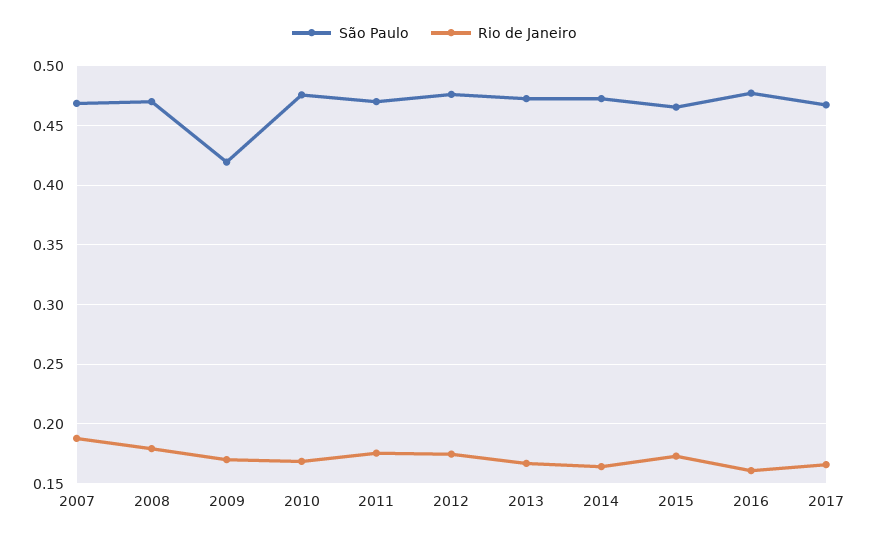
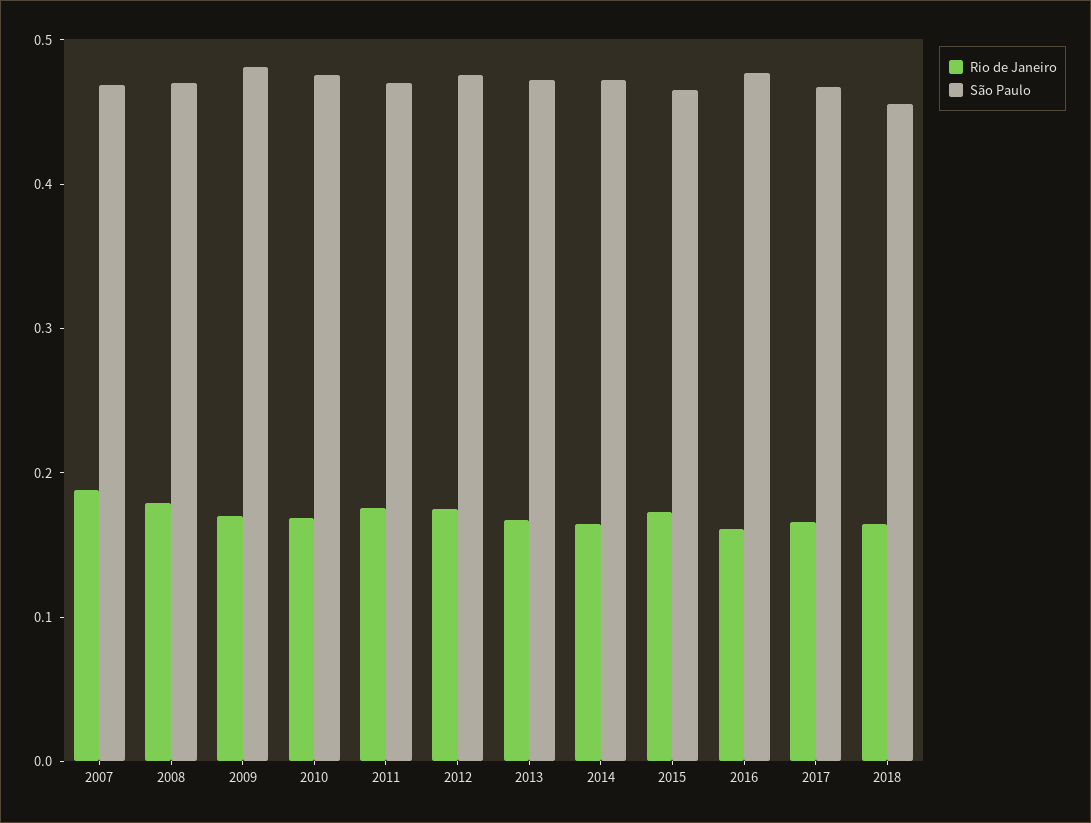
São Paulo, 2009: 0.42 -> 0.48
Rio de Janeiro, 2018: none -> 0.16
São Paulo, 2018: none -> 0.46

